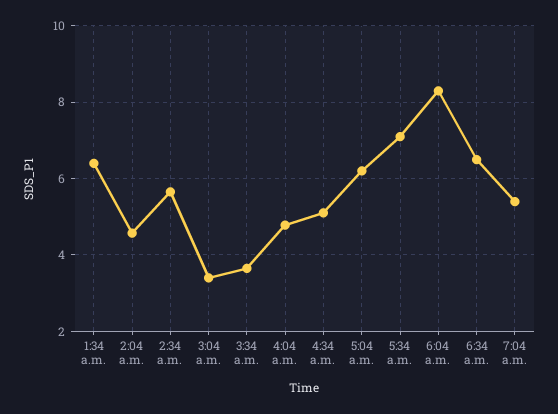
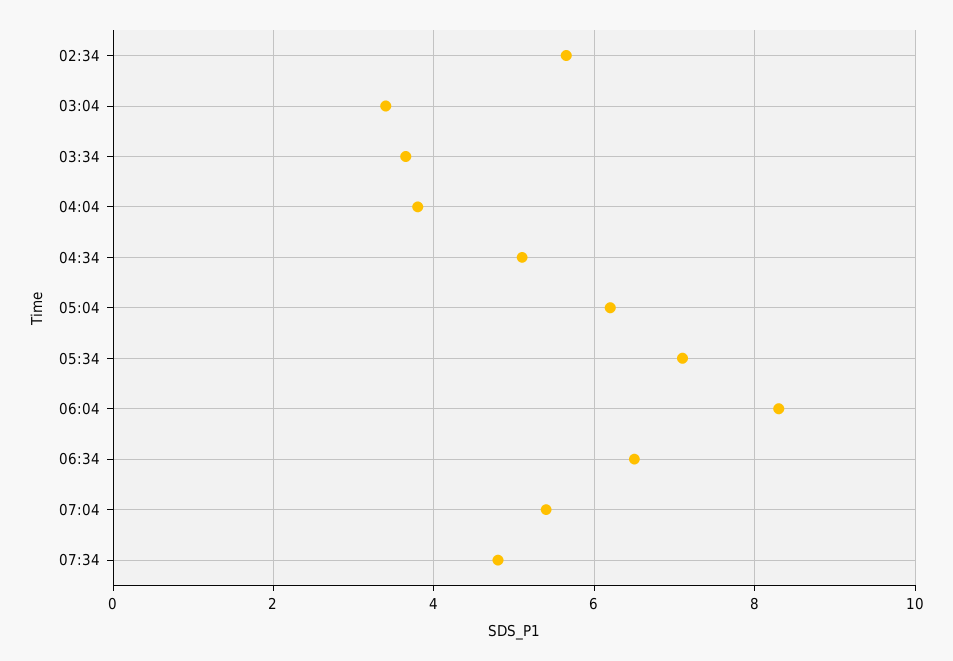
1:34 a.m.: 6.4 -> none
2:04 a.m.: 4.6 -> none
4:04 a.m.: 4.8 -> 3.8
07:34: none -> 4.8

